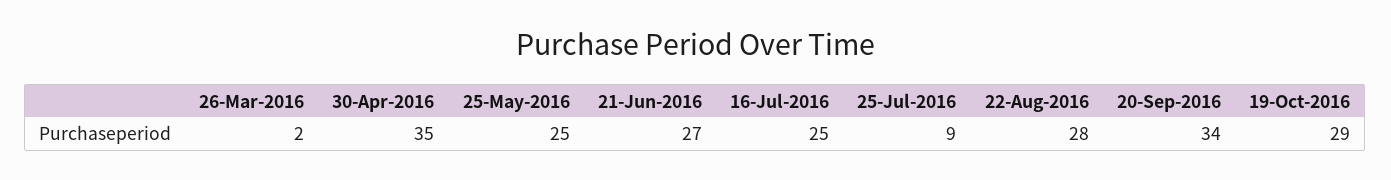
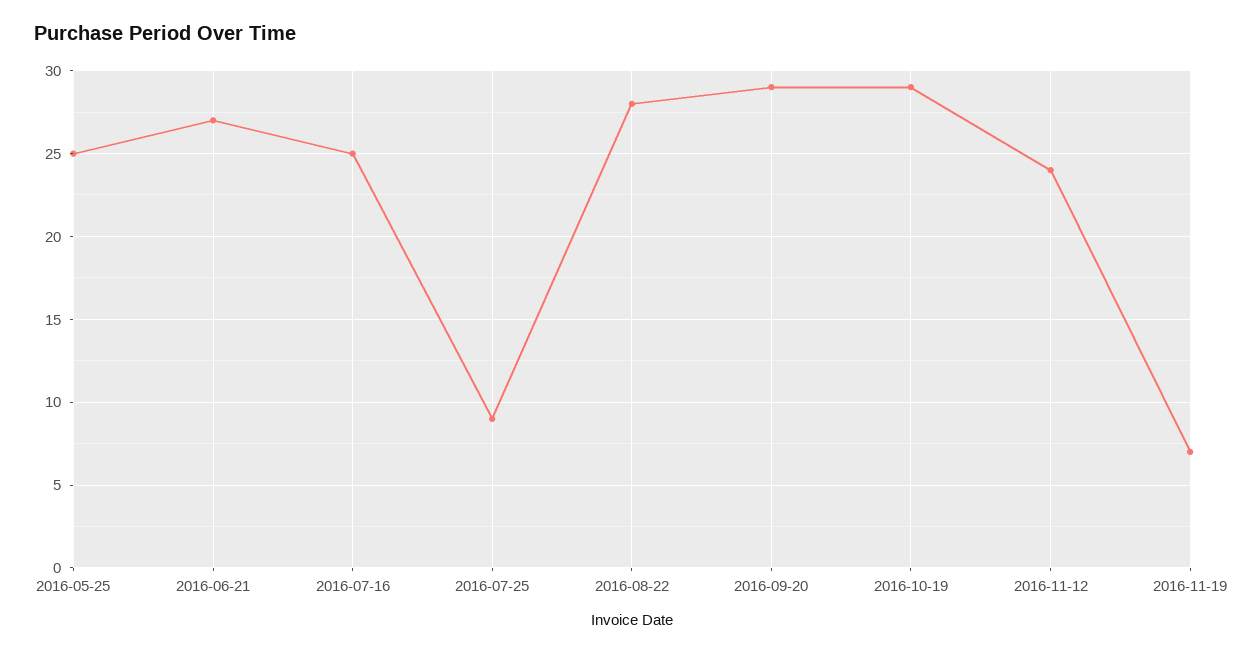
26-Mar-2016: 2 -> none
30-Apr-2016: 35 -> none
20-Sep-2016: 34 -> 29
2016-11-12: none -> 24
2016-11-19: none -> 7

